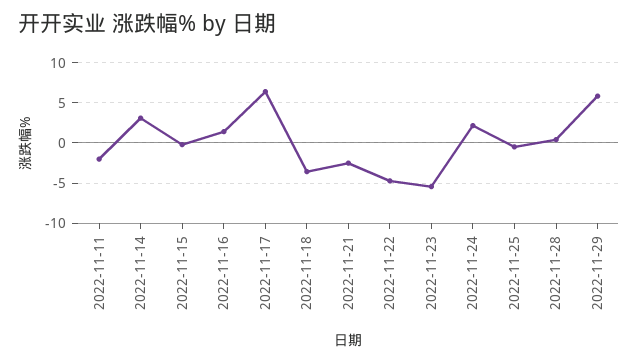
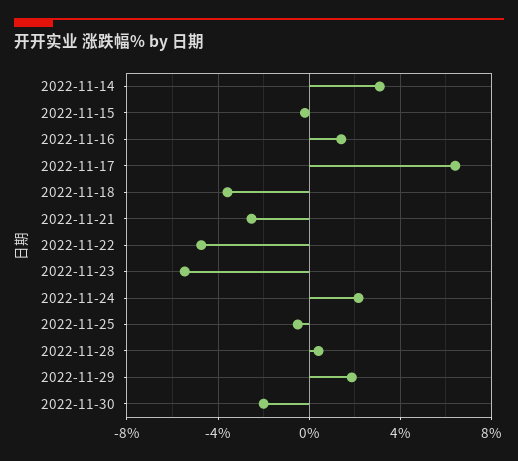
2022-11-11: -2 -> none
2022-11-29: 6 -> 2
2022-11-30: none -> -2

